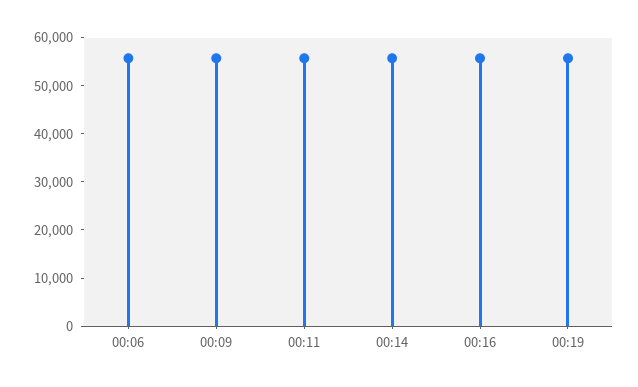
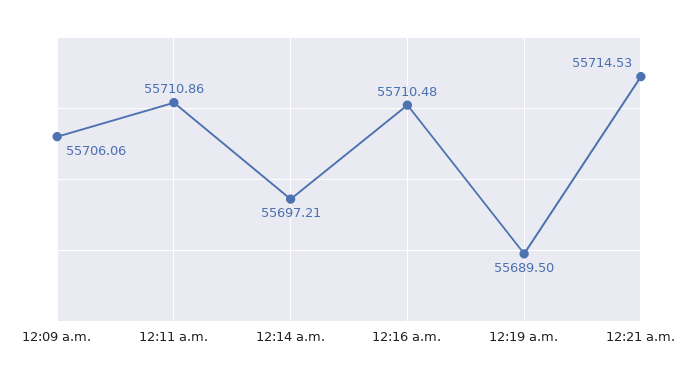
00:06: 56000 -> none
12:21 a.m.: none -> 55714.53

